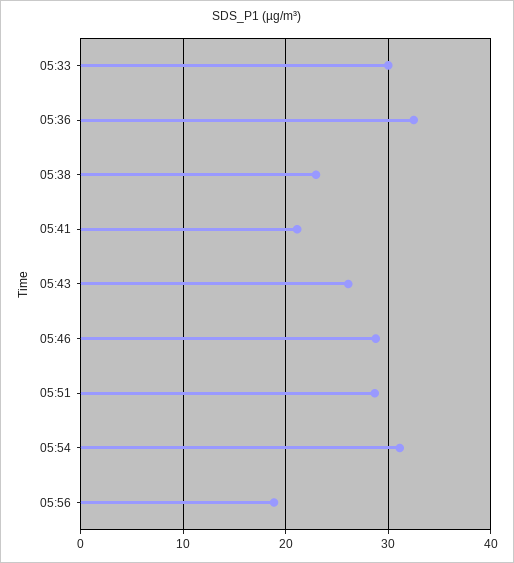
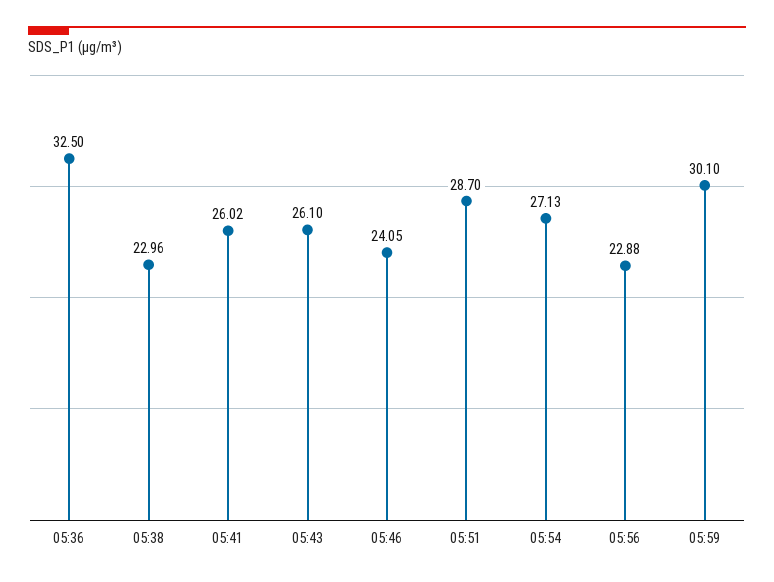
05:33: 30 -> none
05:41: 21 -> 26.02
05:46: 29 -> 24.05
05:54: 31 -> 27.13
05:56: 19 -> 22.88
05:59: none -> 30.1

